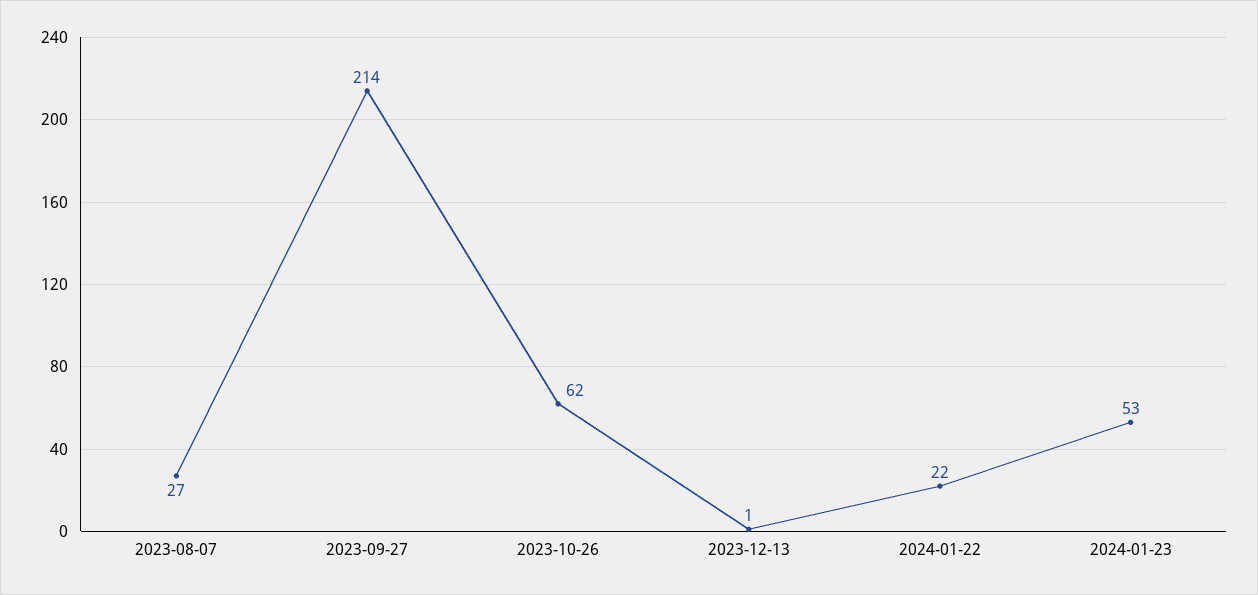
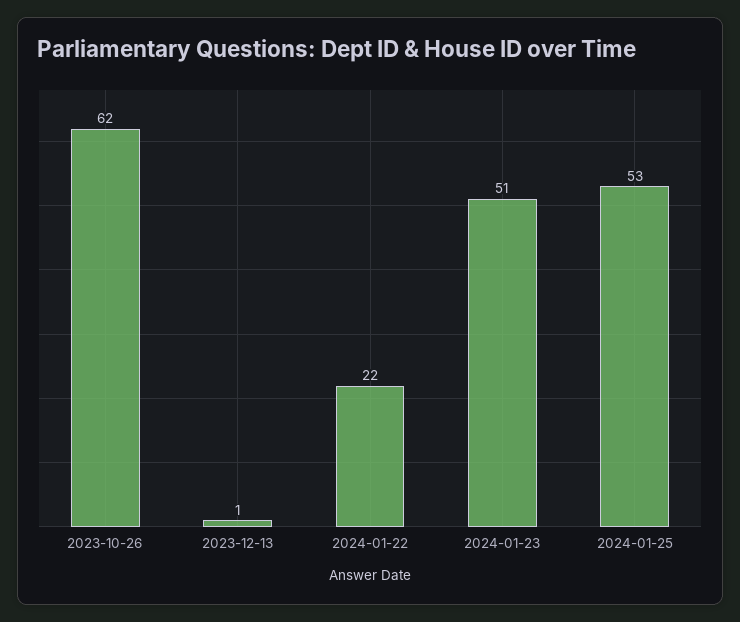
2023-08-07: 27 -> none
2023-09-27: 214 -> none
2024-01-23: 53 -> 51
2024-01-25: none -> 53

